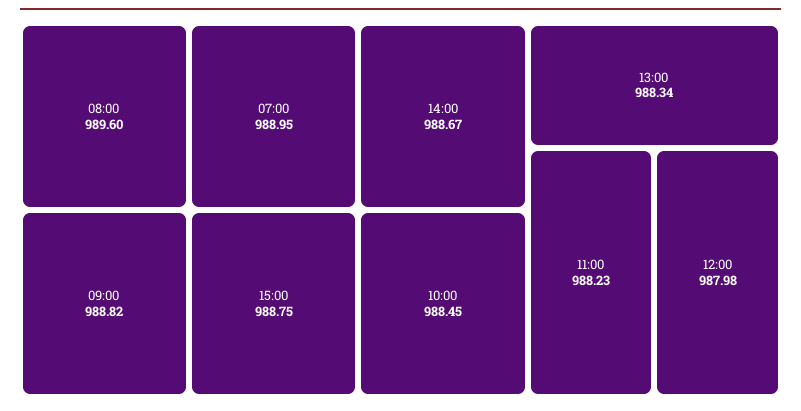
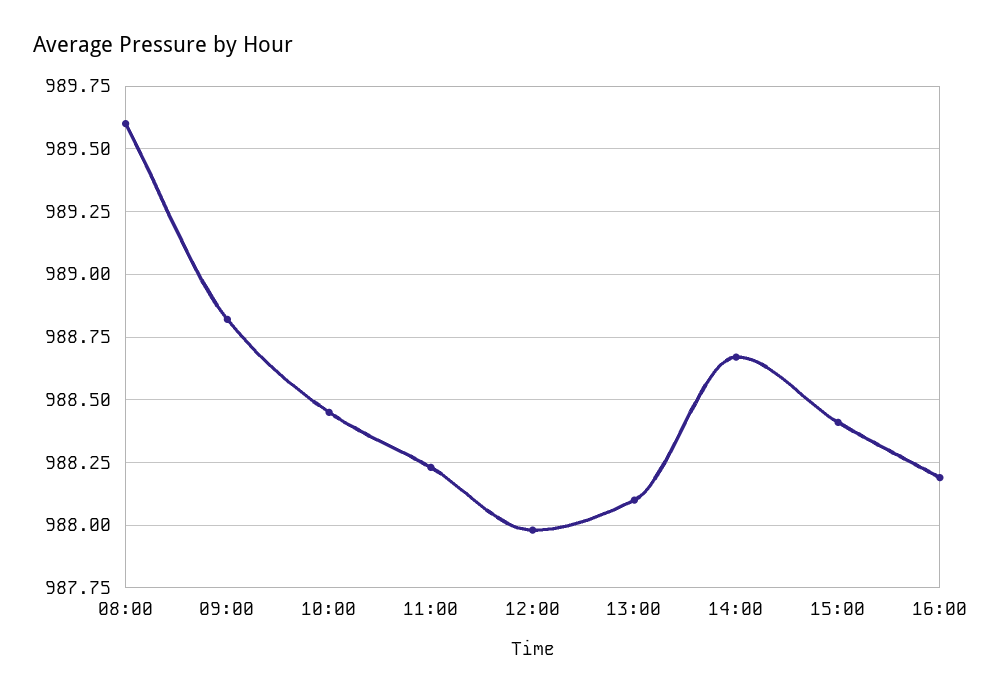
07:00: 988.95 -> none
15:00: 988.75 -> 988.4
13:00: 988.34 -> 988.1
16:00: none -> 988.2

